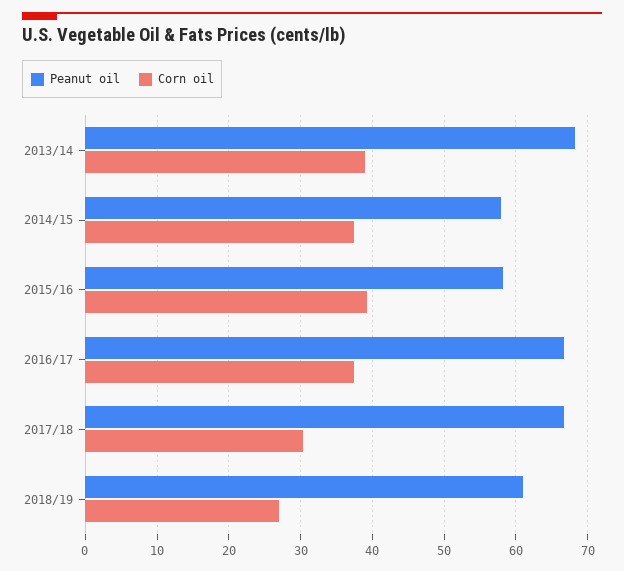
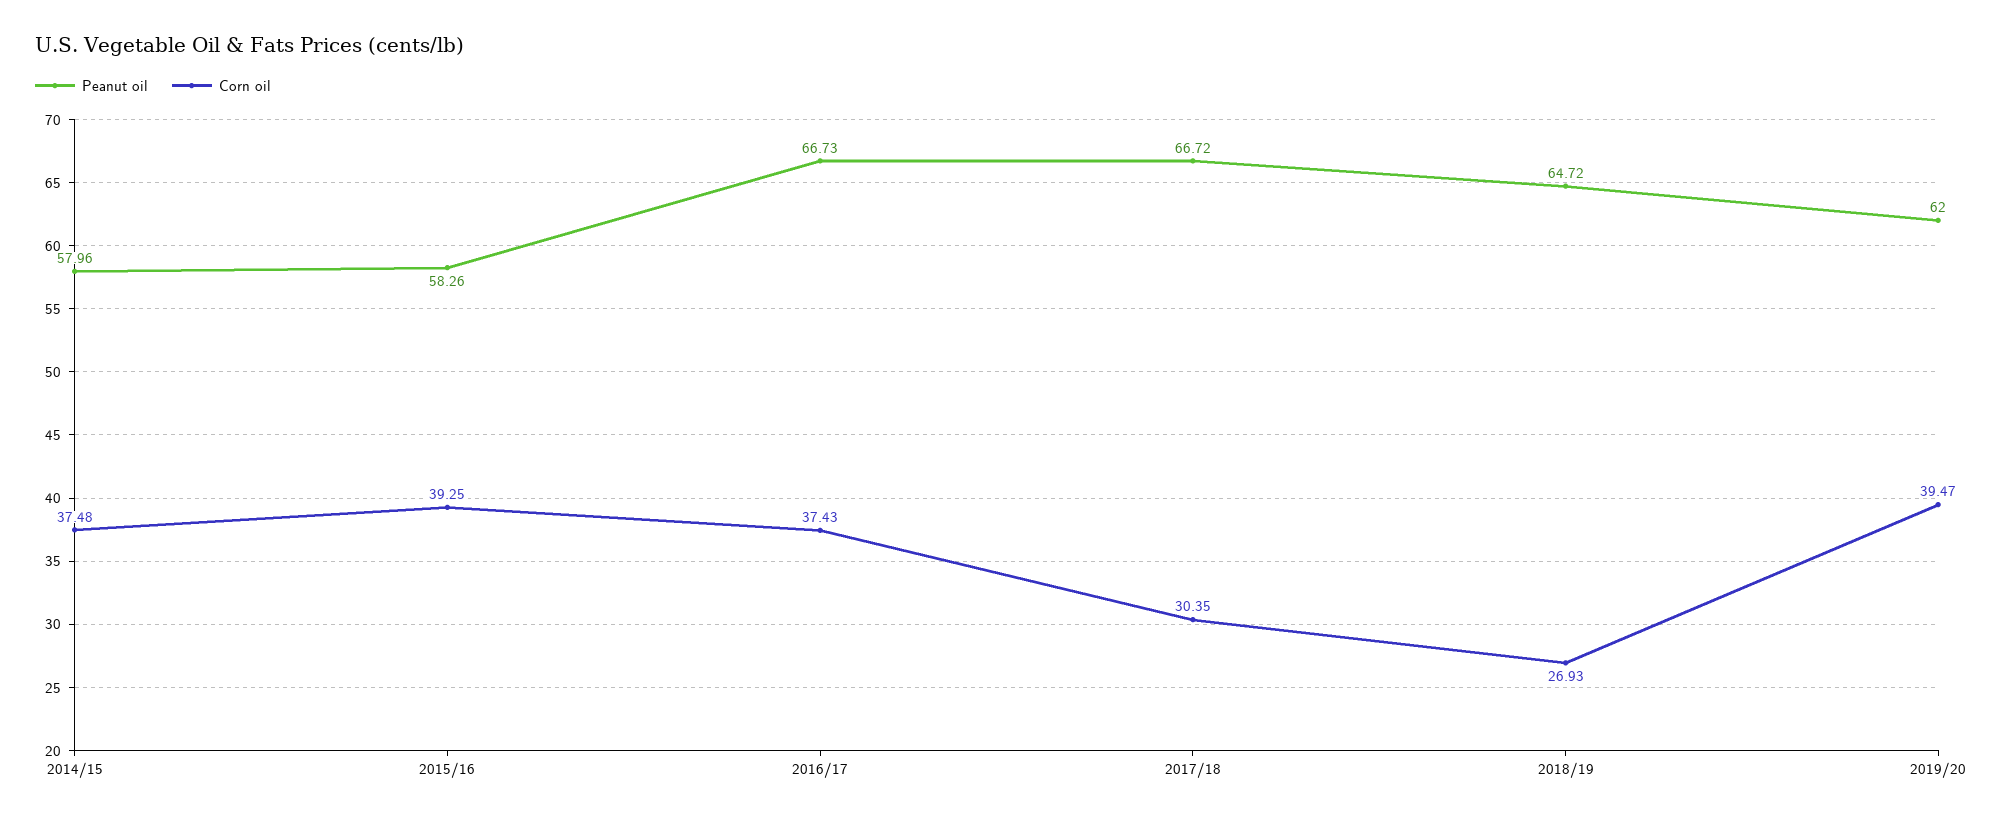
Peanut oil, 2013/14: 68 -> none
Corn oil, 2013/14: 39 -> none
Peanut oil, 2018/19: 61 -> 64.72
Peanut oil, 2019/20: none -> 62
Corn oil, 2019/20: none -> 39.47

